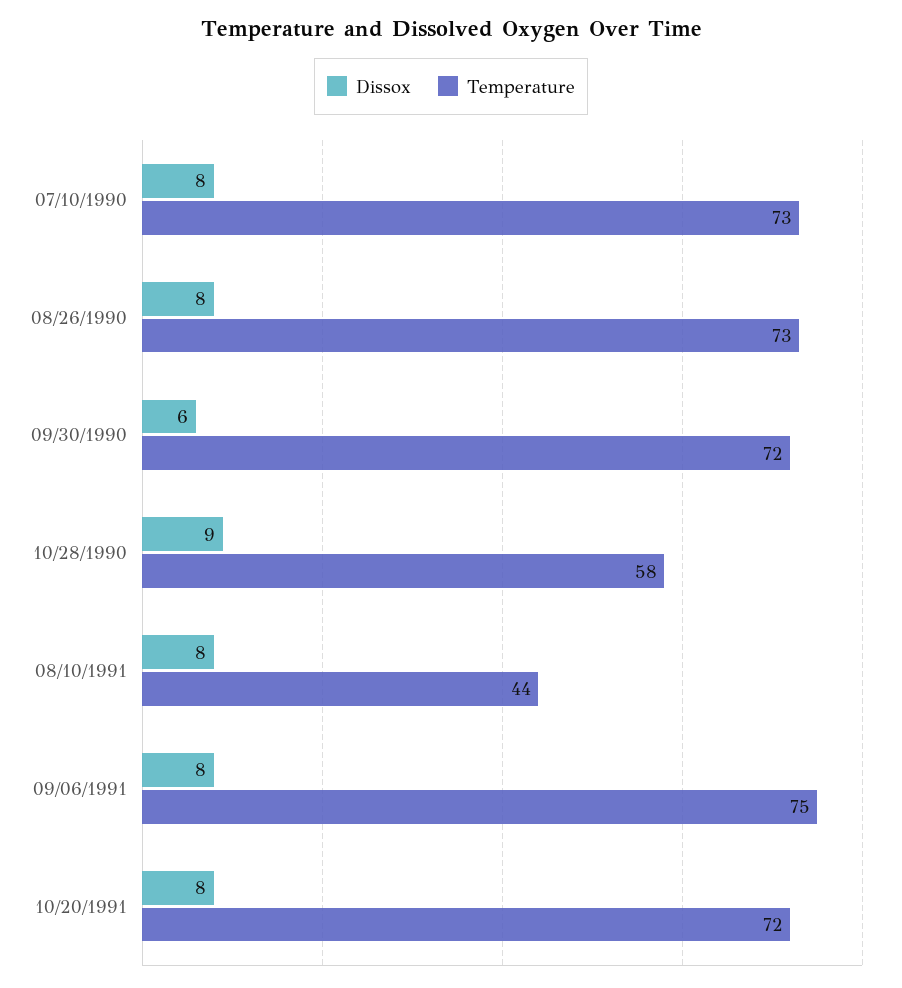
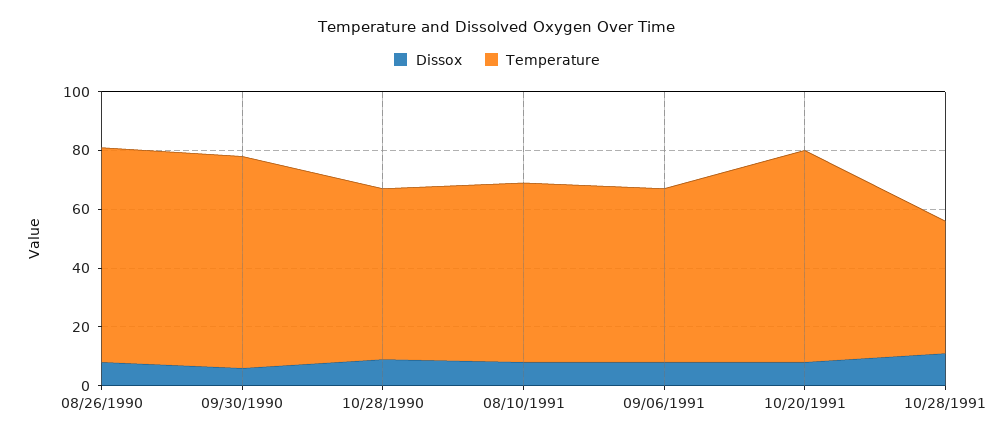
Dissox, 07/10/1990: 8 -> none
Temperature, 07/10/1990: 73 -> none
Temperature, 08/10/1991: 44 -> 60
Temperature, 09/06/1991: 75 -> 60
Dissox, 10/28/1991: none -> 10
Temperature, 10/28/1991: none -> 45

